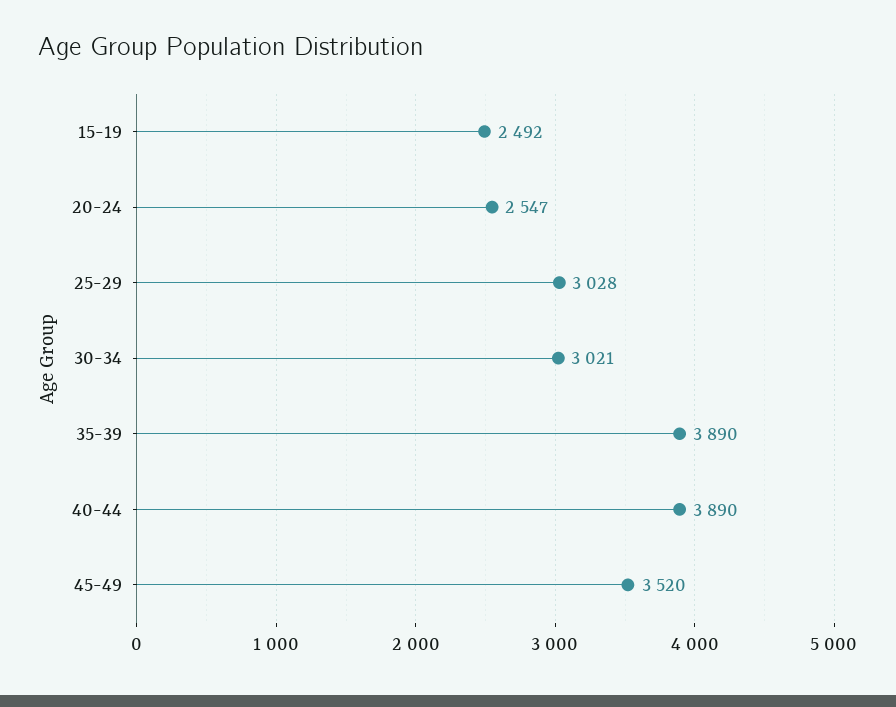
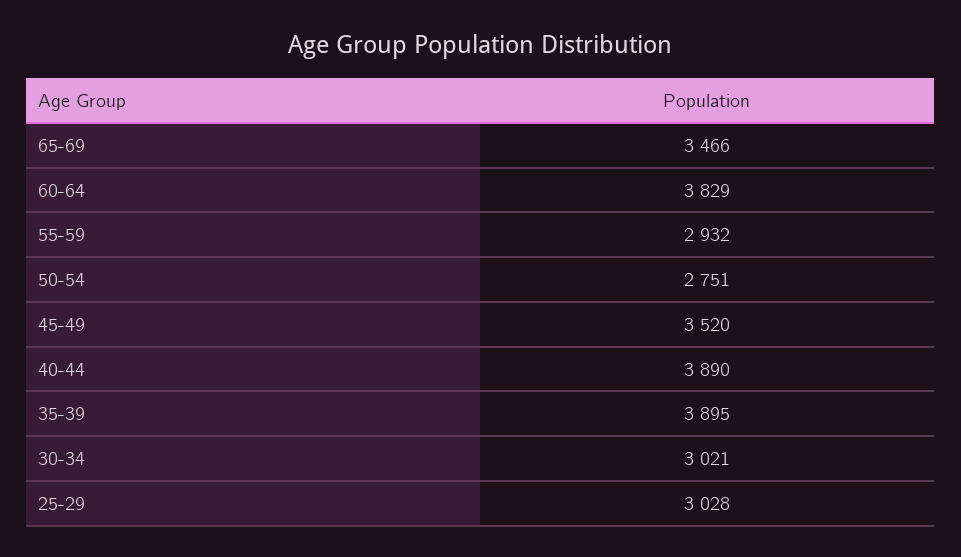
15-19: 2492 -> none
20-24: 2547 -> none
35-39: 3890 -> 3895
65-69: none -> 3466
60-64: none -> 3829
55-59: none -> 2932
50-54: none -> 2751

